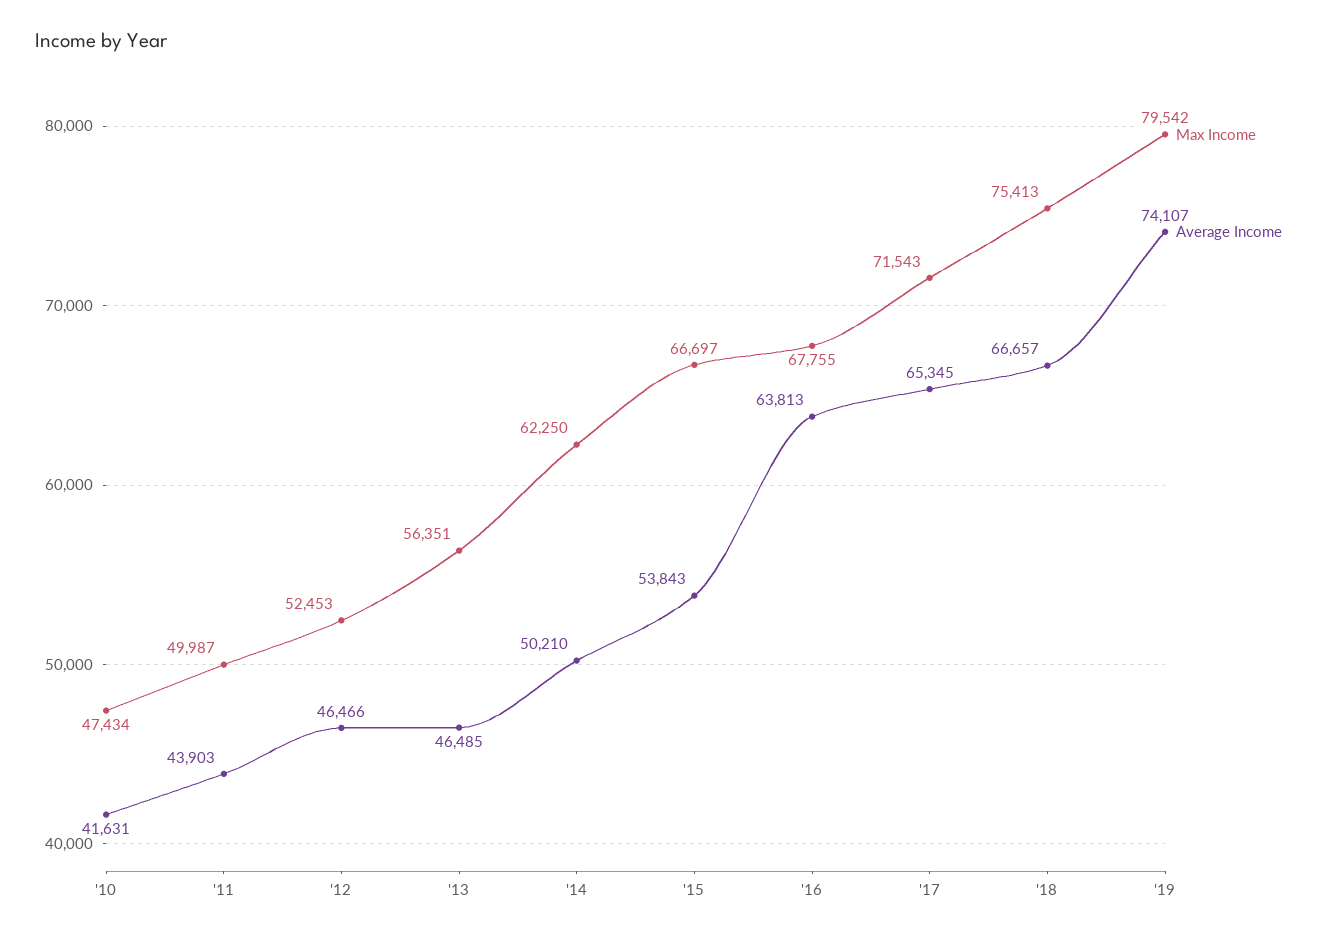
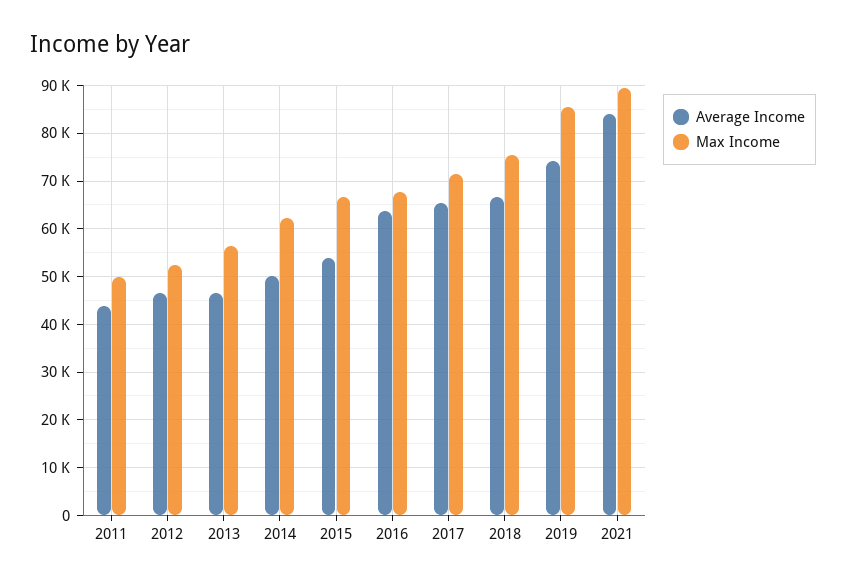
Max Income, '10: 47434 -> none
Average Income, '10: 41631 -> none
Max Income, '19: 79542 -> 86000
Average Income, 2021: none -> 84000
Max Income, 2021: none -> 90000

